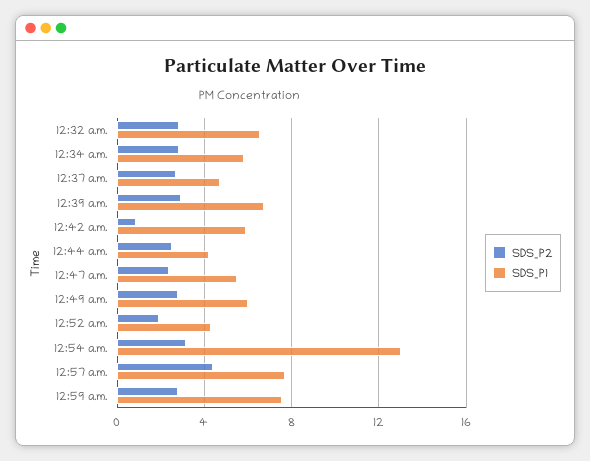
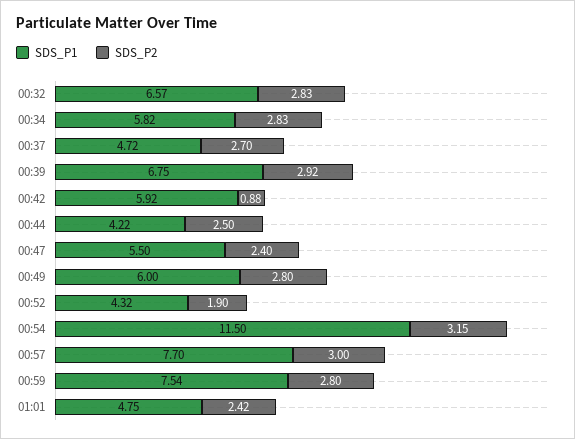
SDS_P1, 12:54 a.m.: 13 -> 11.5
SDS_P2, 12:57 a.m.: 4.5 -> 3
SDS_P1, 01:01: none -> 4.75
SDS_P2, 01:01: none -> 2.42

